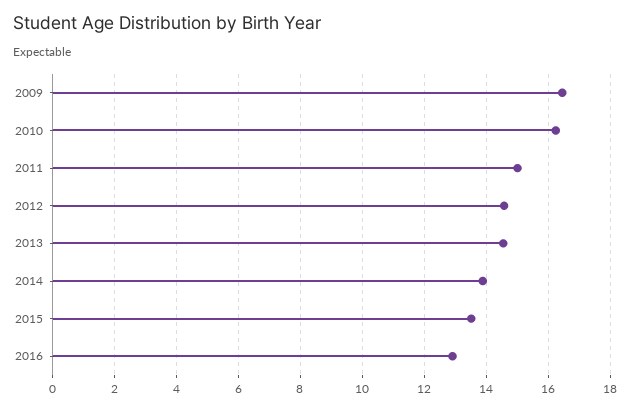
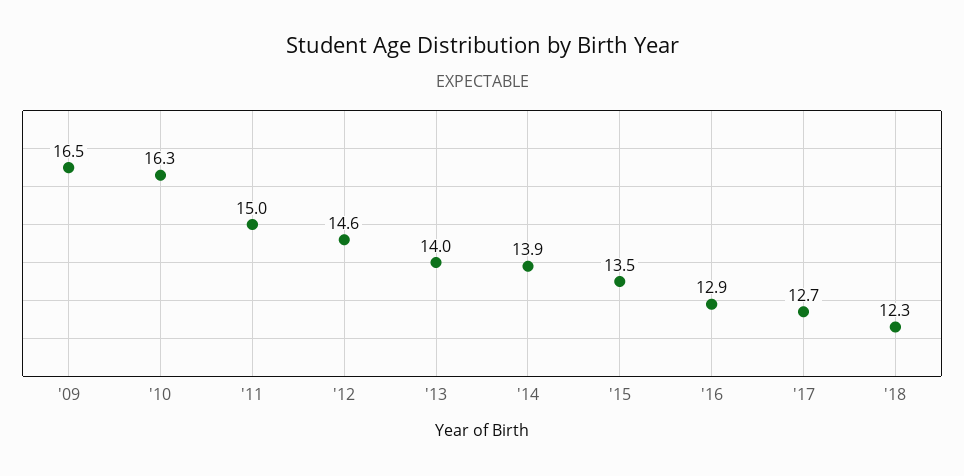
2013: 14.6 -> 14
'17: none -> 12.7
'18: none -> 12.3

